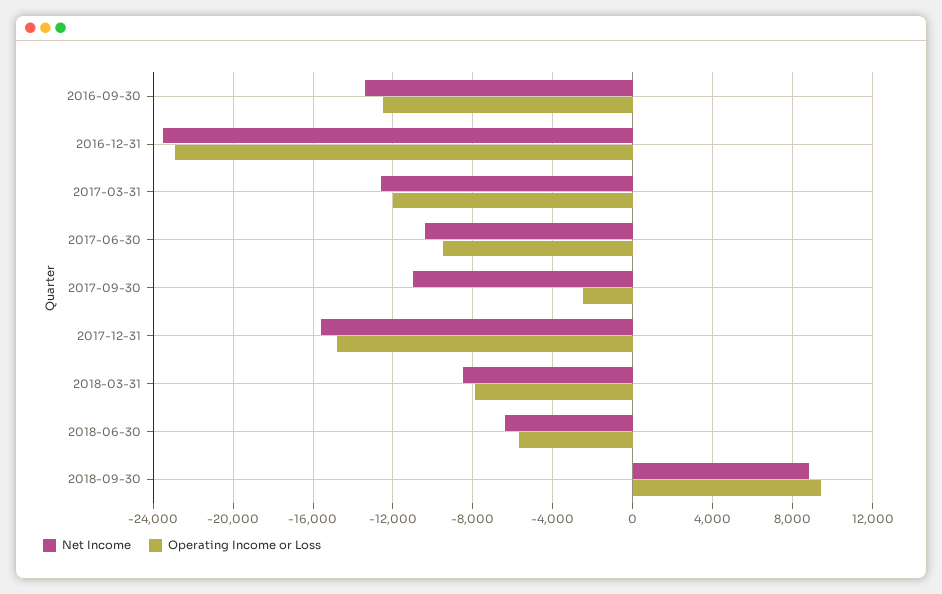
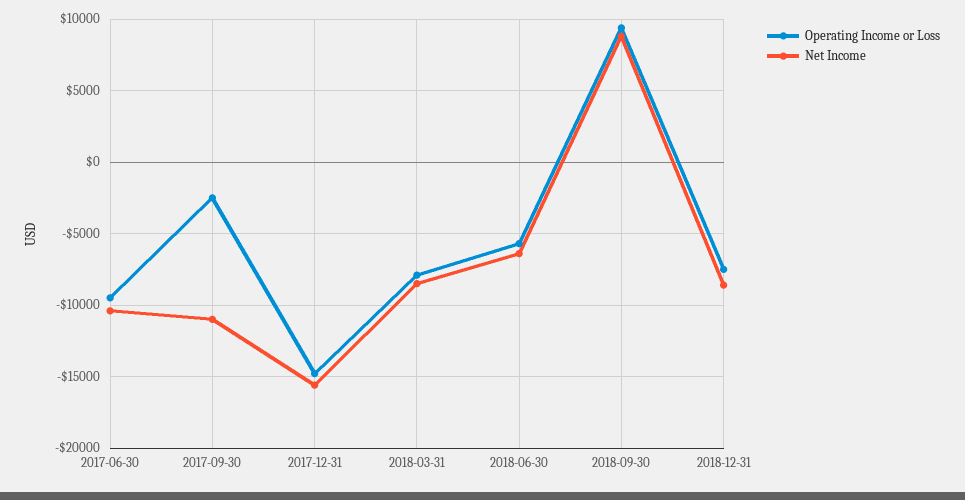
Net Income, 2016-09-30: -13500 -> none
Operating Income or Loss, 2016-09-30: -12500 -> none
Net Income, 2016-12-31: -23500 -> none
Operating Income or Loss, 2016-12-31: -23000 -> none
Net Income, 2017-03-31: -12500 -> none
Operating Income or Loss, 2017-03-31: -12000 -> none
Operating Income or Loss, 2018-12-31: none -> -7500
Net Income, 2018-12-31: none -> -8500

